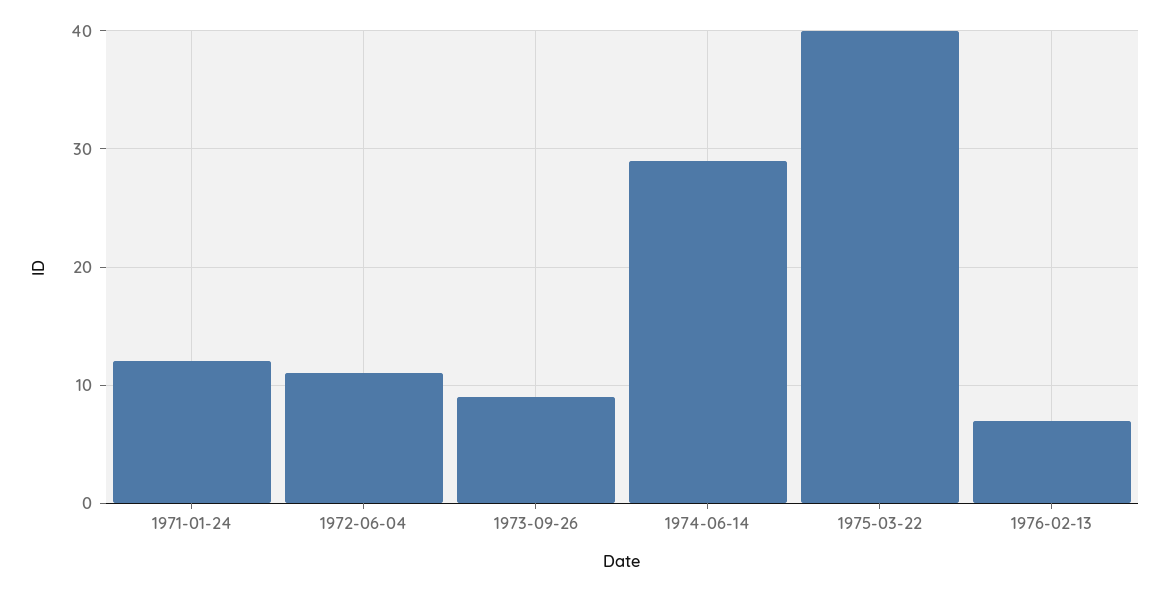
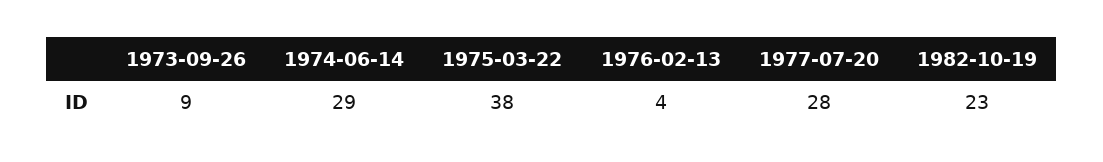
1971-01-24: 12 -> none
1972-06-04: 11 -> none
1975-03-22: 40 -> 38
1976-02-13: 7 -> 4
1977-07-20: none -> 28
1982-10-19: none -> 23

